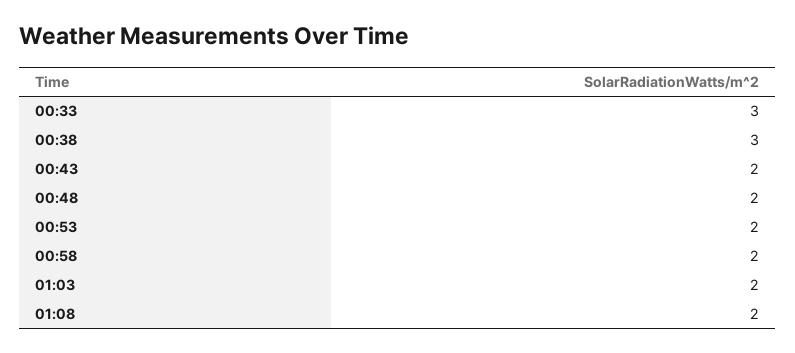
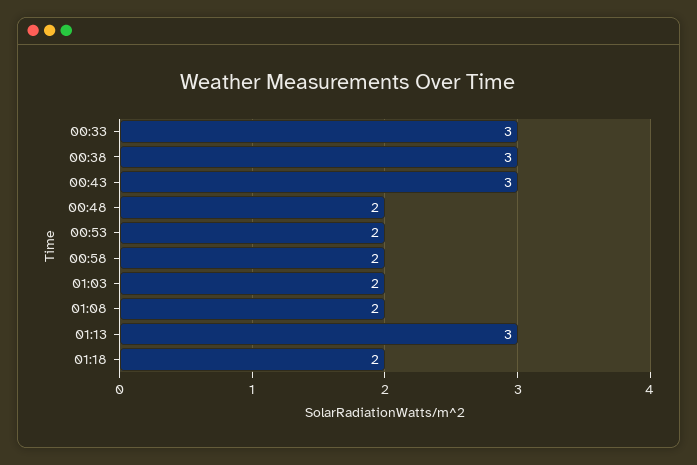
00:43: 2 -> 3
01:13: none -> 3
01:18: none -> 2

